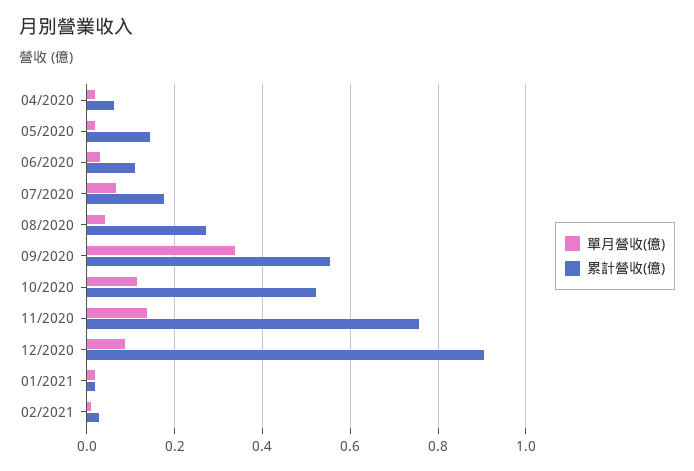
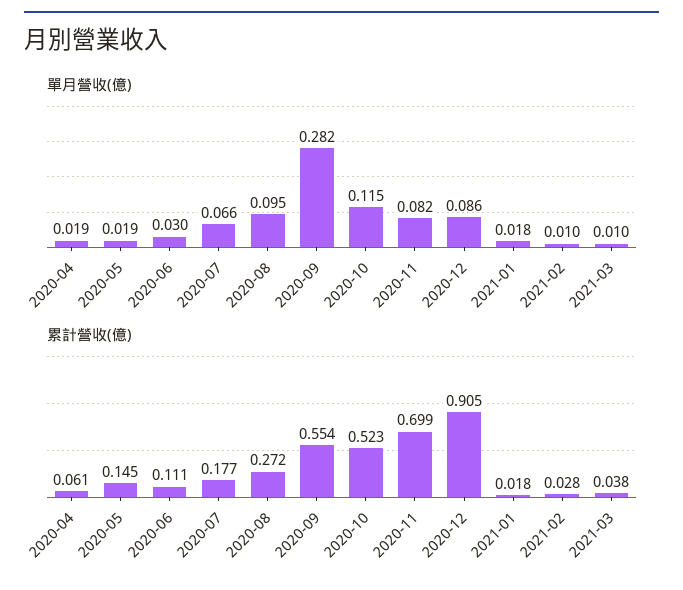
單月營收(億), 08/2020: 0.04 -> 0.095
單月營收(億), 09/2020: 0.34 -> 0.282
單月營收(億), 11/2020: 0.14 -> 0.082
累計營收(億), 11/2020: 0.76 -> 0.699
單月營收(億), 2021-03: none -> 0.01
累計營收(億), 2021-03: none -> 0.038

